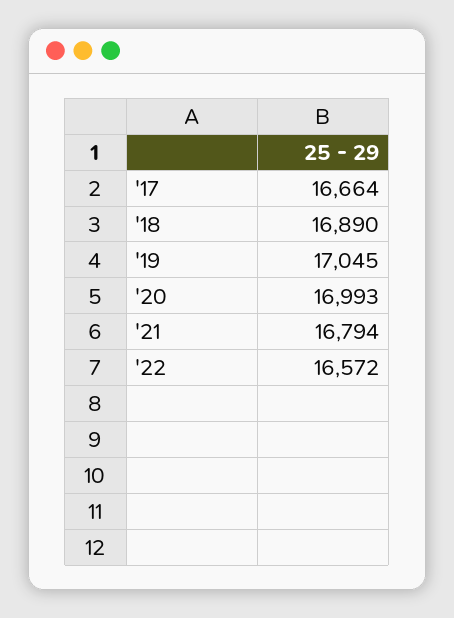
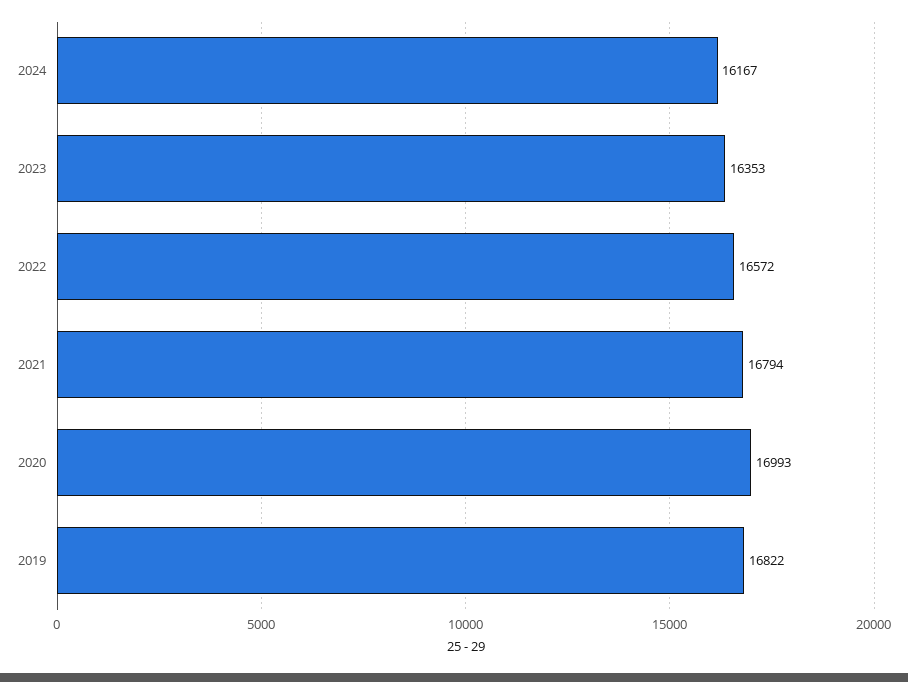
'17: 16664 -> none
'18: 16890 -> none
'19: 17045 -> 16822
2024: none -> 16167
2023: none -> 16353

